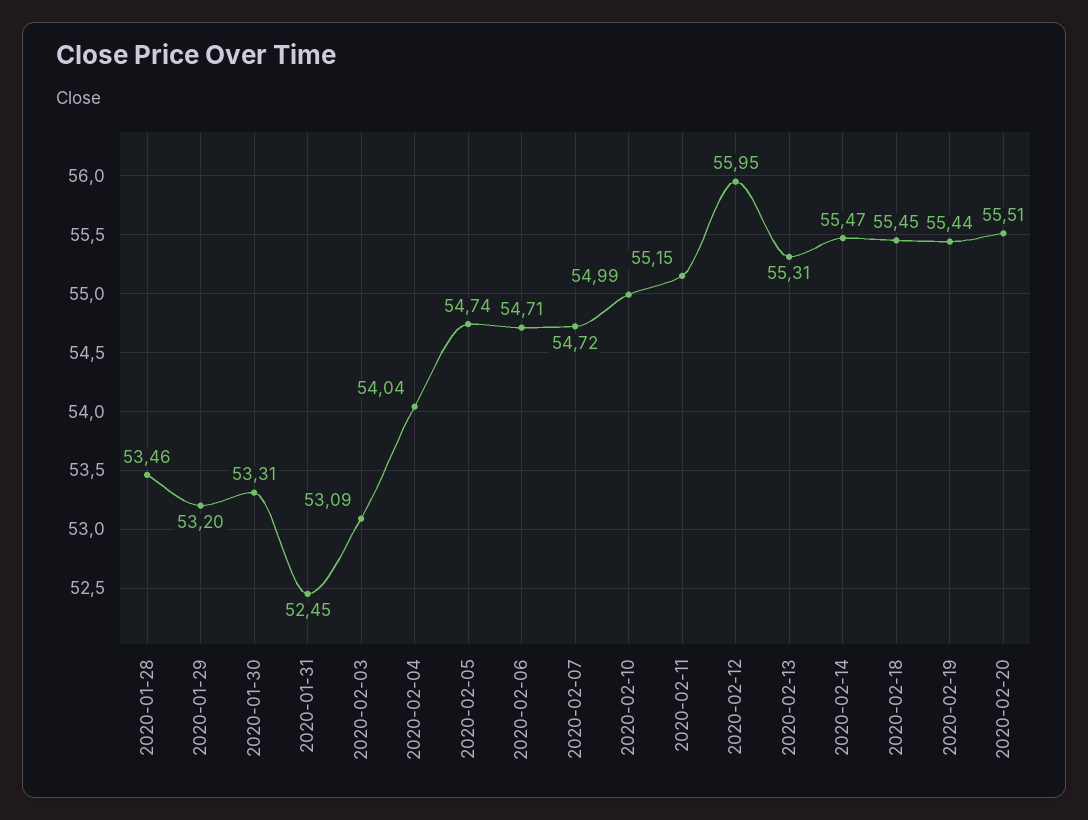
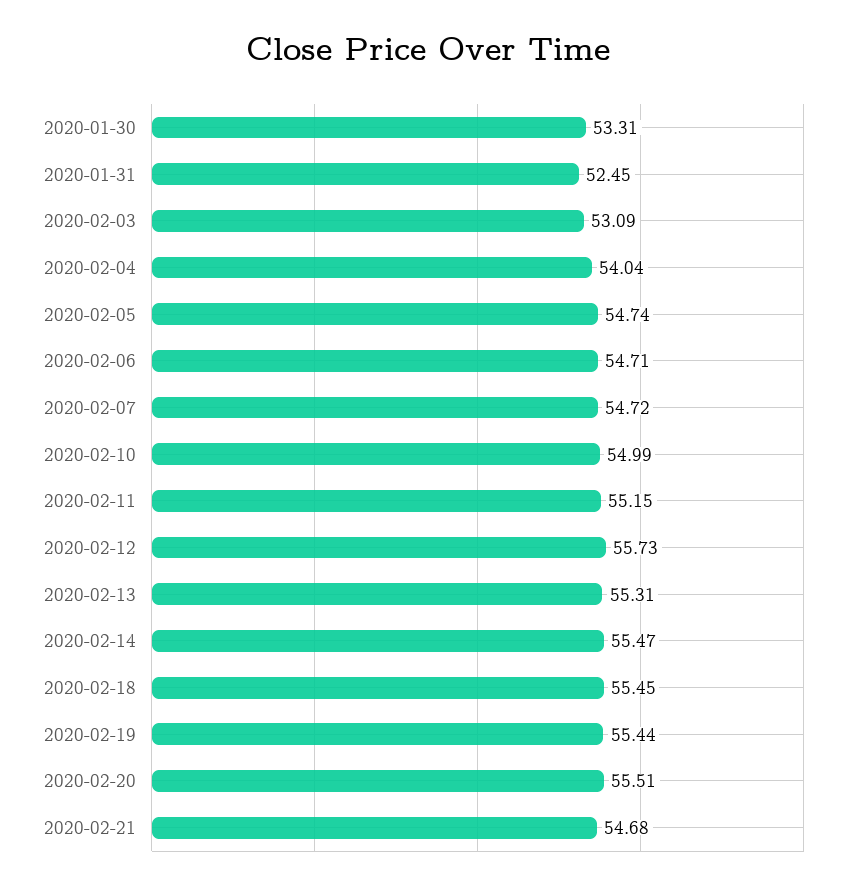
2020-01-28: 53.46 -> none
2020-01-29: 53.2 -> none
2020-02-12: 55.95 -> 55.73
2020-02-21: none -> 54.68

